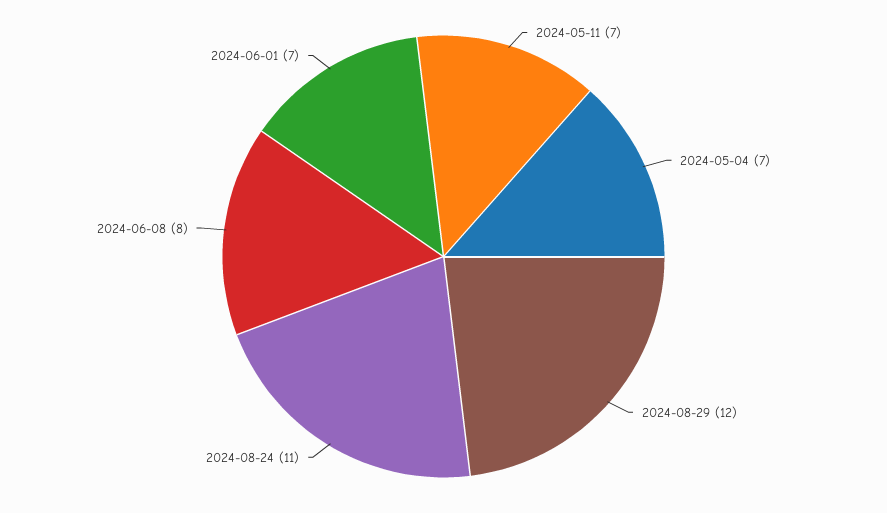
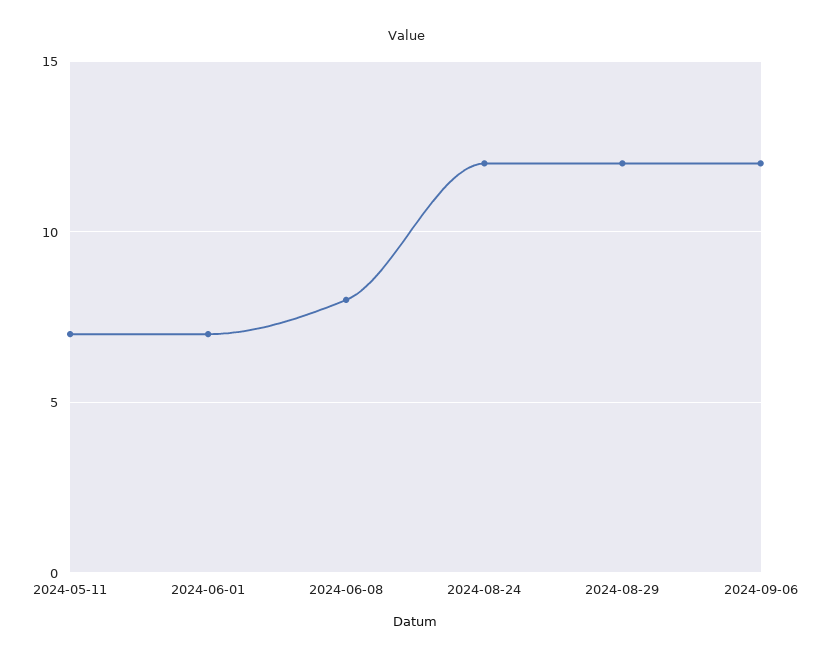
2024-05-04: 7 -> none
2024-08-24: 11 -> 12
2024-09-06: none -> 12

